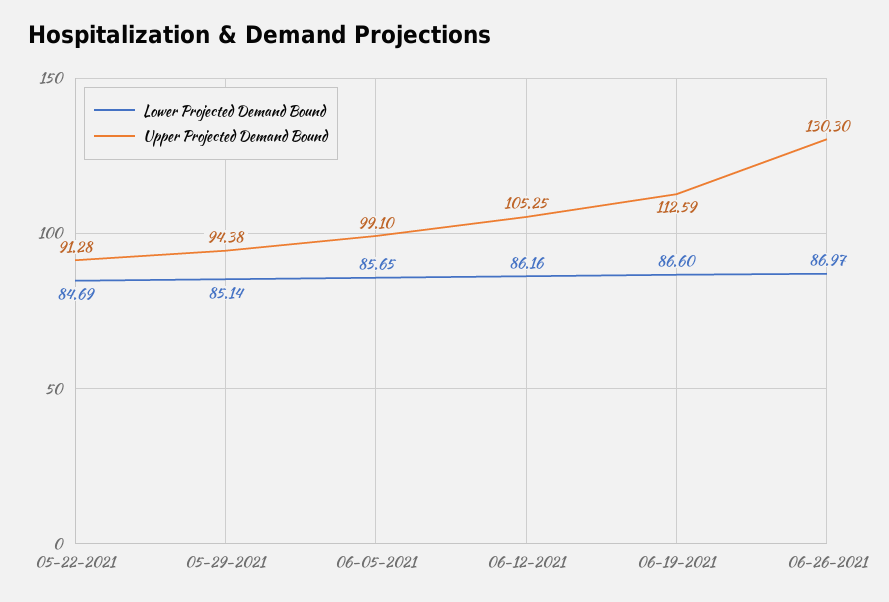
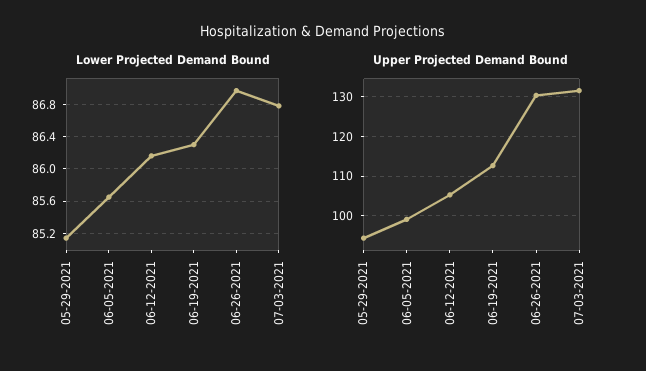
Lower Projected Demand Bound, 05-22-2021: 84.69 -> none
Upper Projected Demand Bound, 05-22-2021: 91.28 -> none
Lower Projected Demand Bound, 06-19-2021: 86.6 -> 86.3
Lower Projected Demand Bound, 07-03-2021: none -> 86.8
Upper Projected Demand Bound, 07-03-2021: none -> 132

